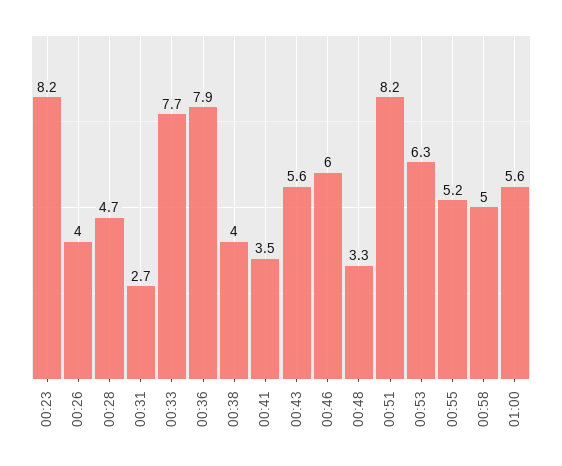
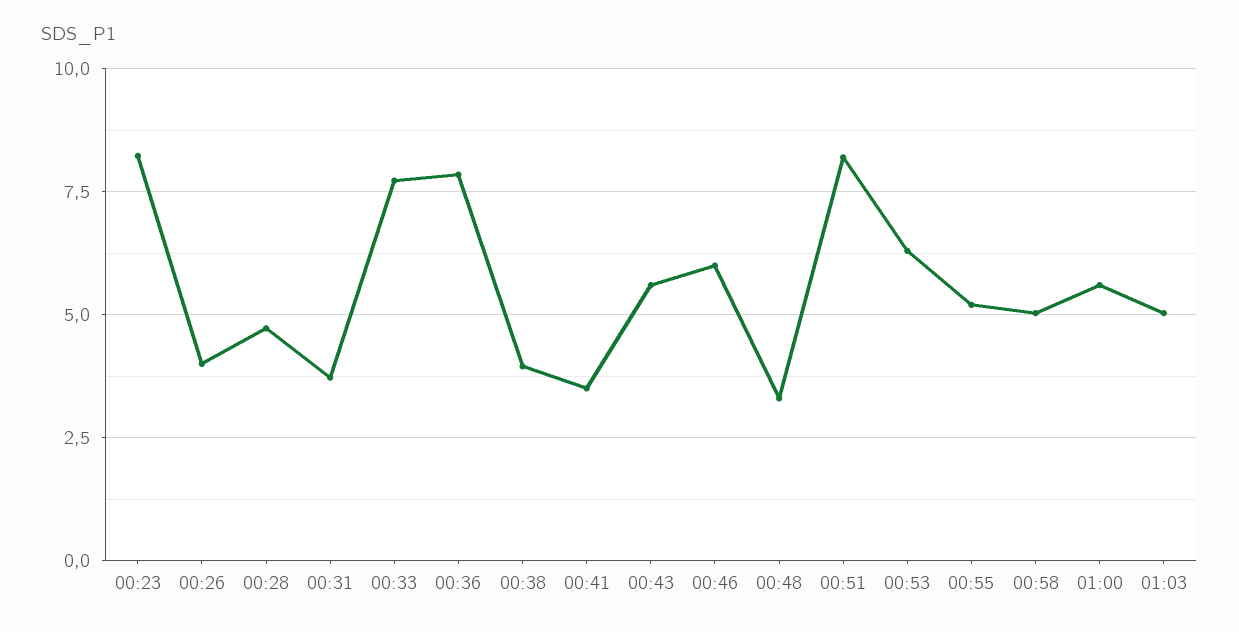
00:31: 2.7 -> 3.75
01:03: none -> 5

